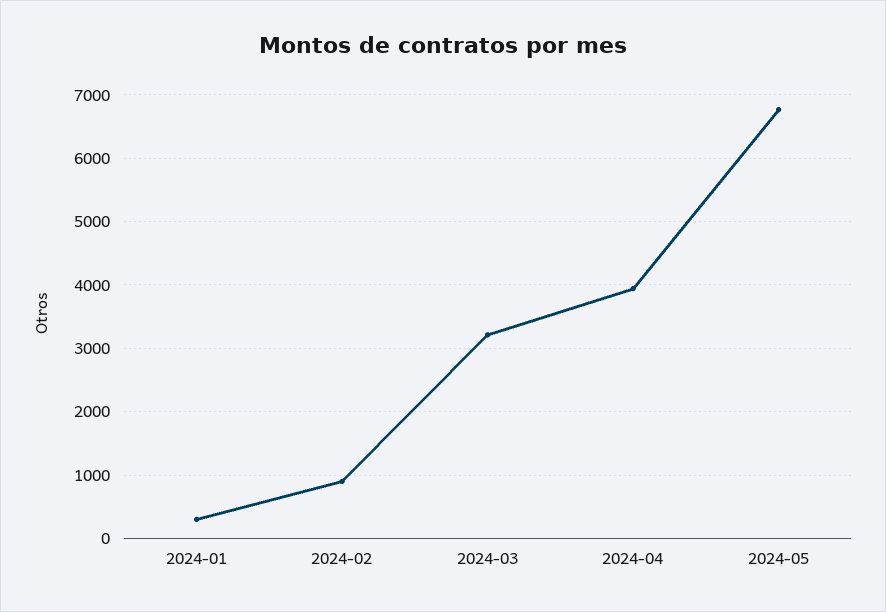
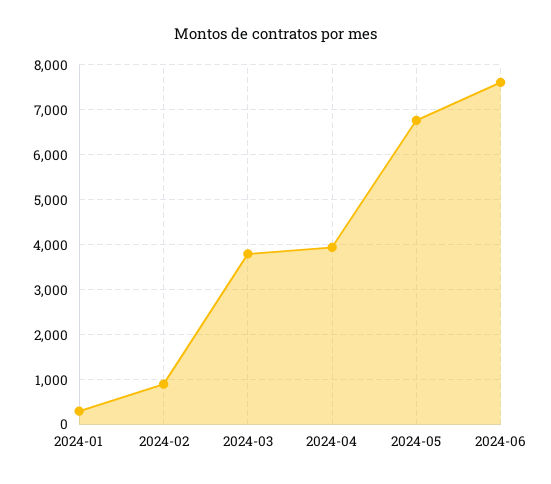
2024-03: 3200 -> 3800
2024-06: none -> 7600

